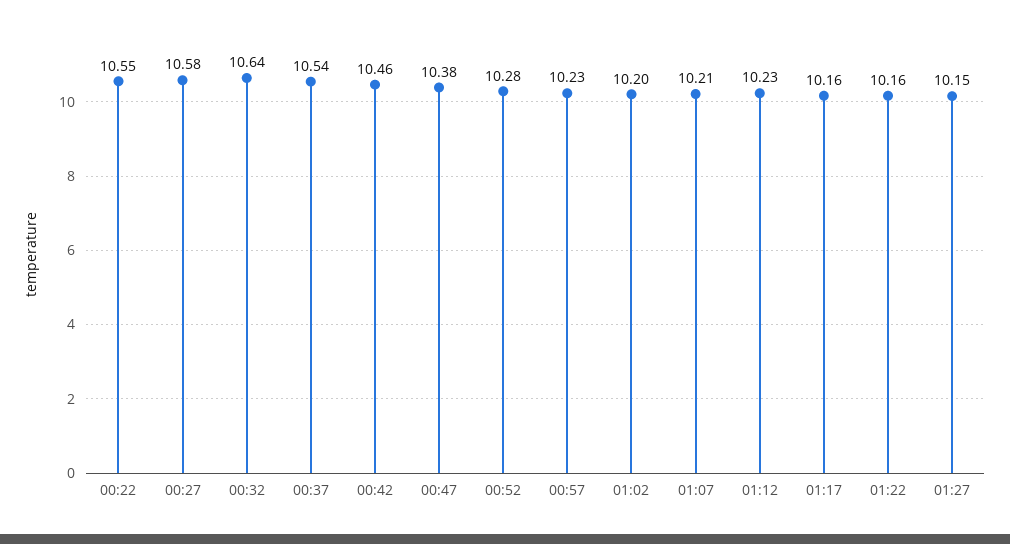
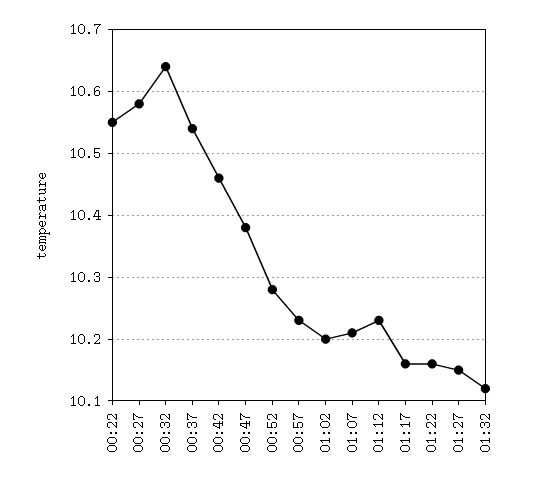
01:32: none -> 10.12

